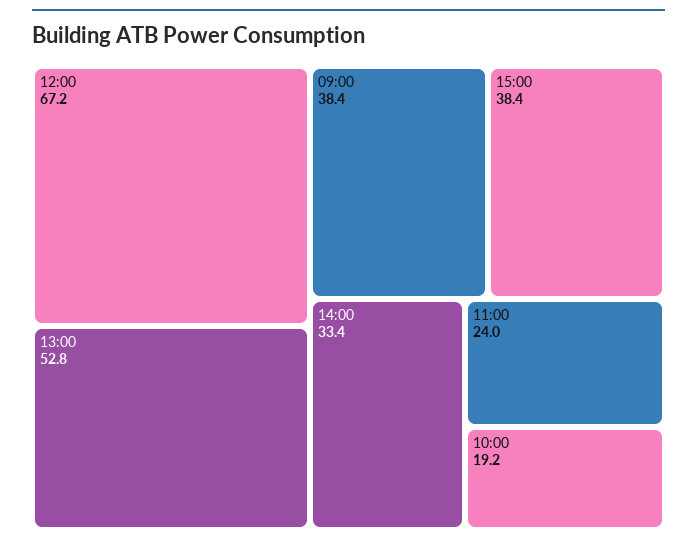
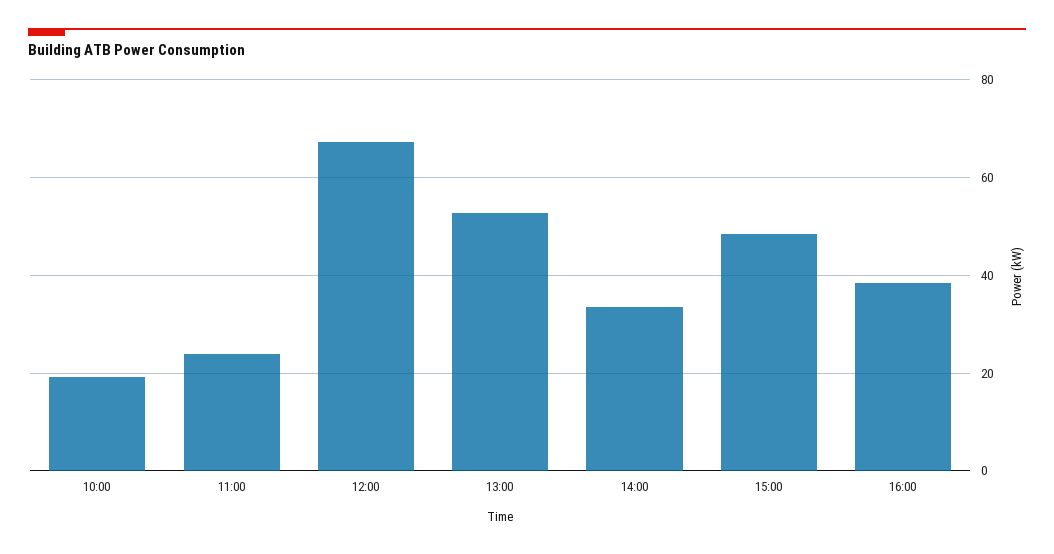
09:00: 38.4 -> none
15:00: 38.4 -> 48
16:00: none -> 38

